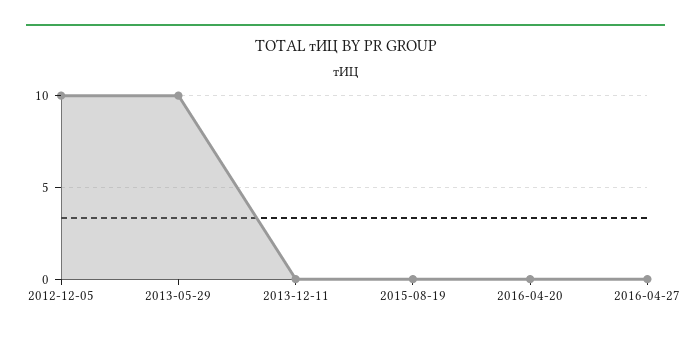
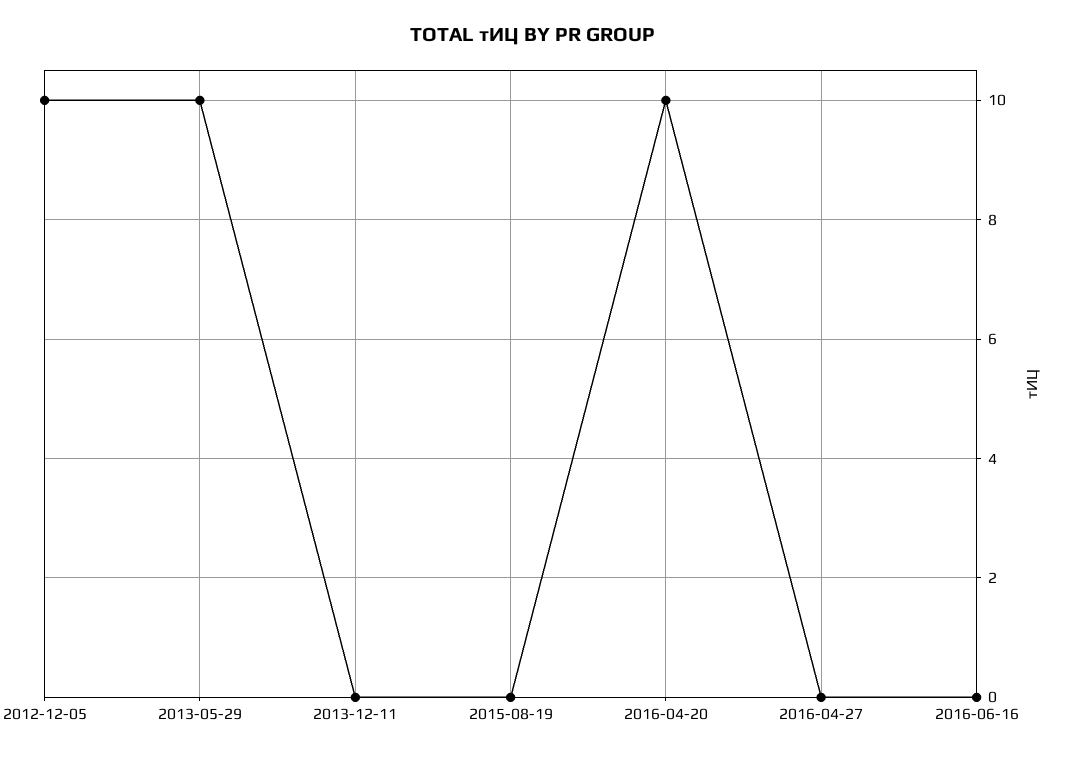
2016-04-20: 0 -> 10
2016-06-16: none -> 0

